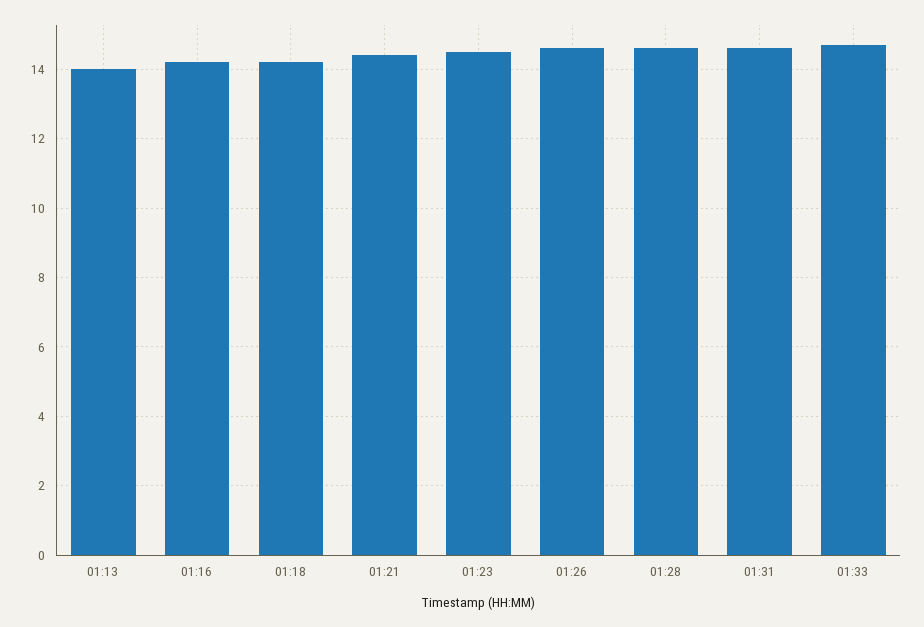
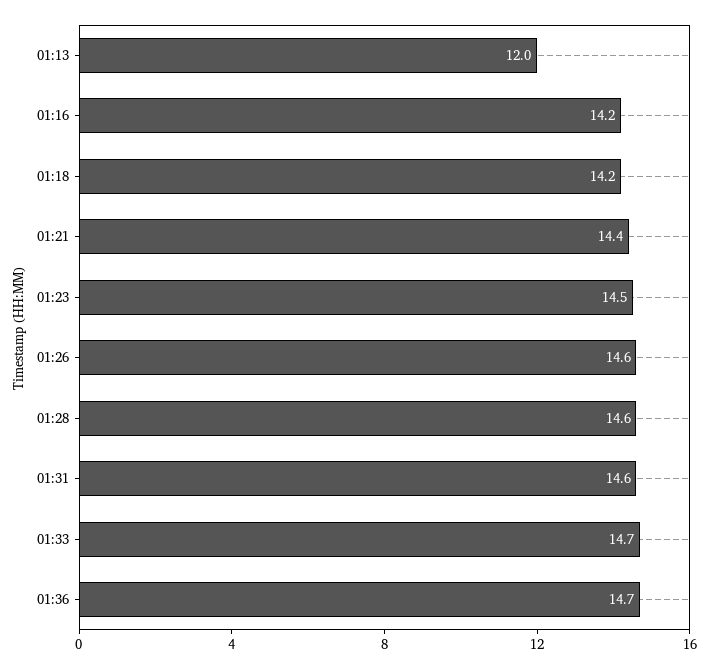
01:13: 14 -> 12
01:36: none -> 14.7

